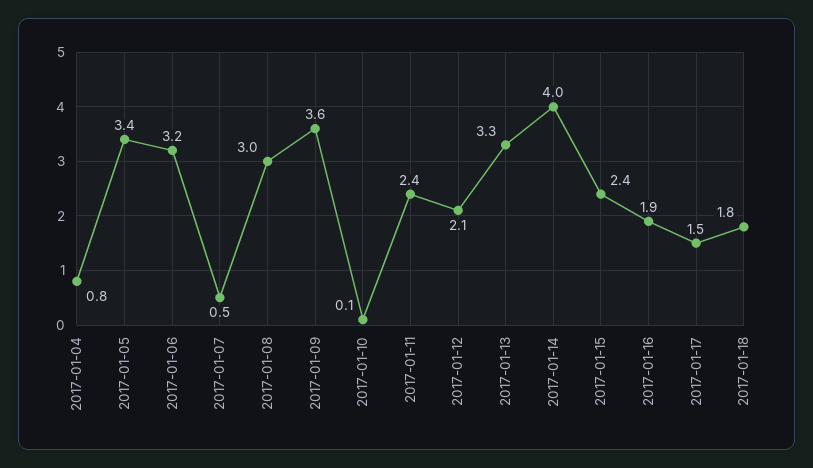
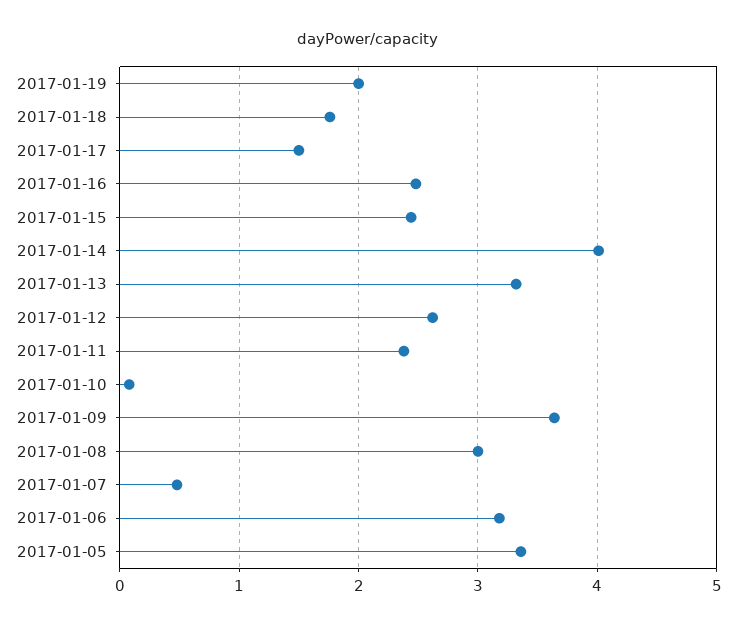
2017-01-04: 0.8 -> none
2017-01-12: 2.1 -> 2.6
2017-01-16: 1.9 -> 2.5
2017-01-19: none -> 2

